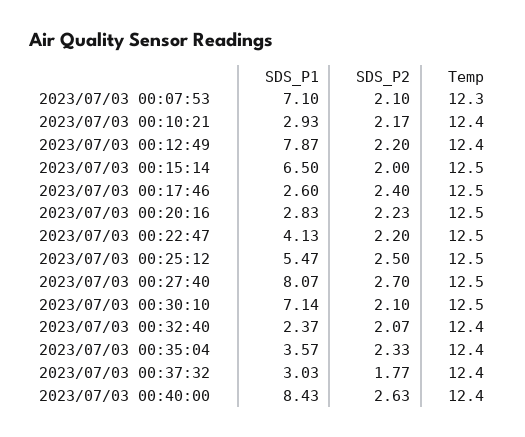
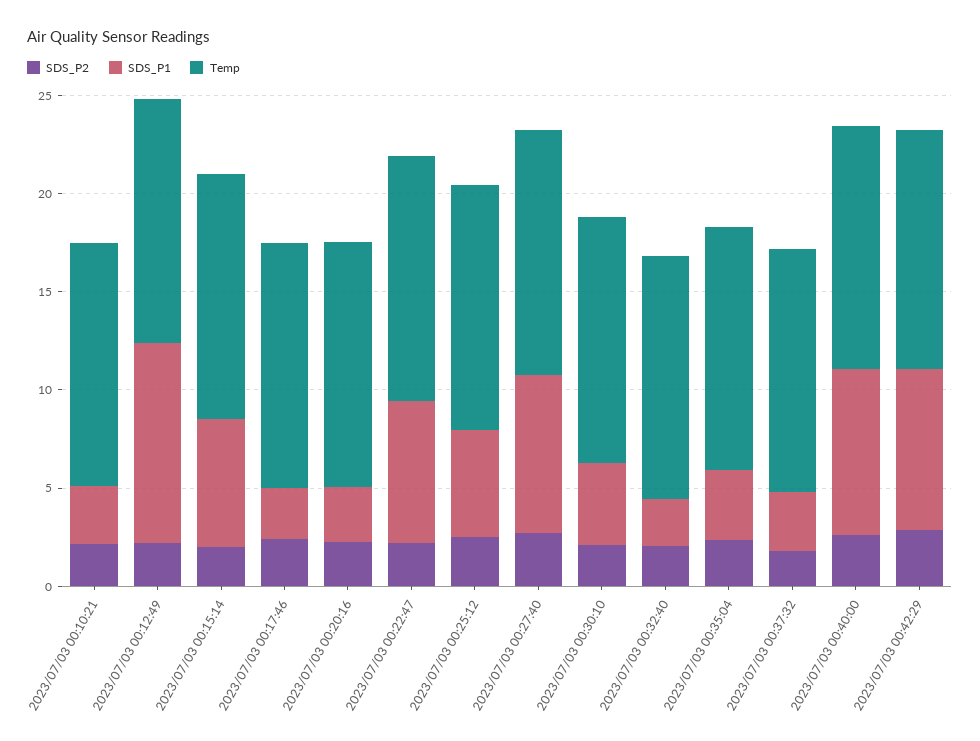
SDS_P1, 2023/07/03 00:07:53: 7.1 -> none
SDS_P2, 2023/07/03 00:07:53: 2.1 -> none
Temp, 2023/07/03 00:07:53: 12.3 -> none
SDS_P1, 2023/07/03 00:12:49: 7.87 -> 10
SDS_P1, 2023/07/03 00:22:47: 4.13 -> 7
SDS_P1, 2023/07/03 00:30:10: 7.14 -> 4
SDS_P2, 2023/07/03 00:42:29: none -> 3
SDS_P1, 2023/07/03 00:42:29: none -> 8
Temp, 2023/07/03 00:42:29: none -> 12

